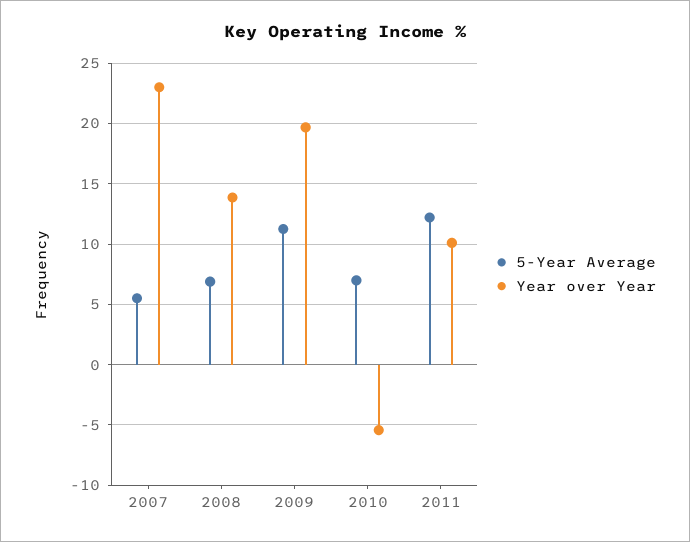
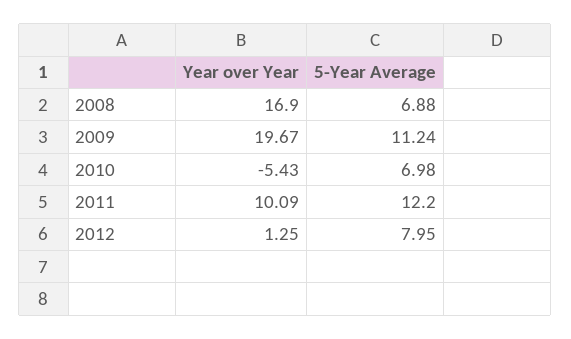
5-Year Average, 2007: 5.5 -> none
Year over Year, 2007: 23 -> none
Year over Year, 2008: 14 -> 16.9
Year over Year, 2012: none -> 1.25
5-Year Average, 2012: none -> 7.95

